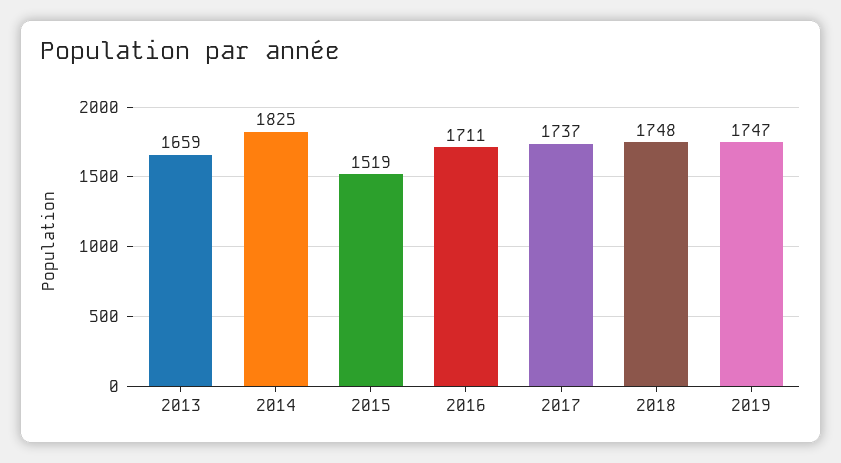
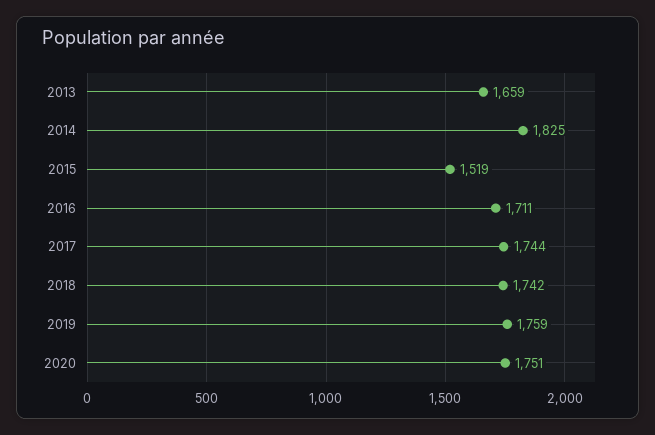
2017: 1737 -> 1744
2018: 1748 -> 1742
2019: 1747 -> 1759
2020: none -> 1751

